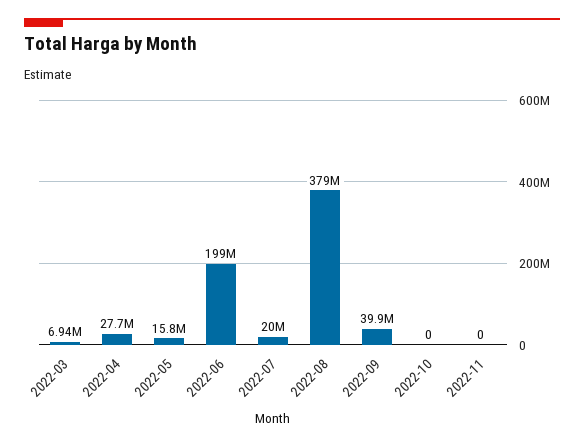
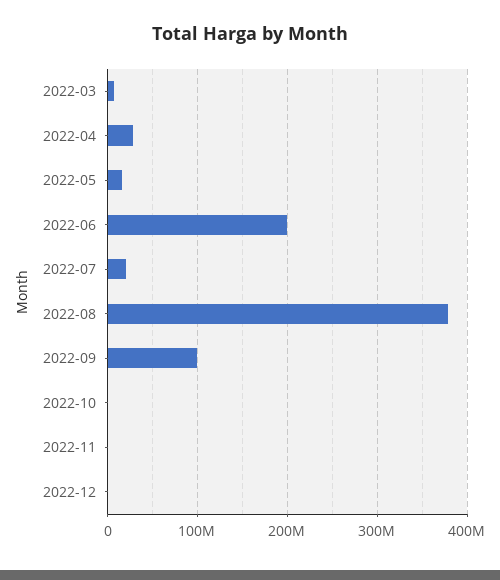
2022-09: 39900000 -> 100000000
2022-12: none -> 0

